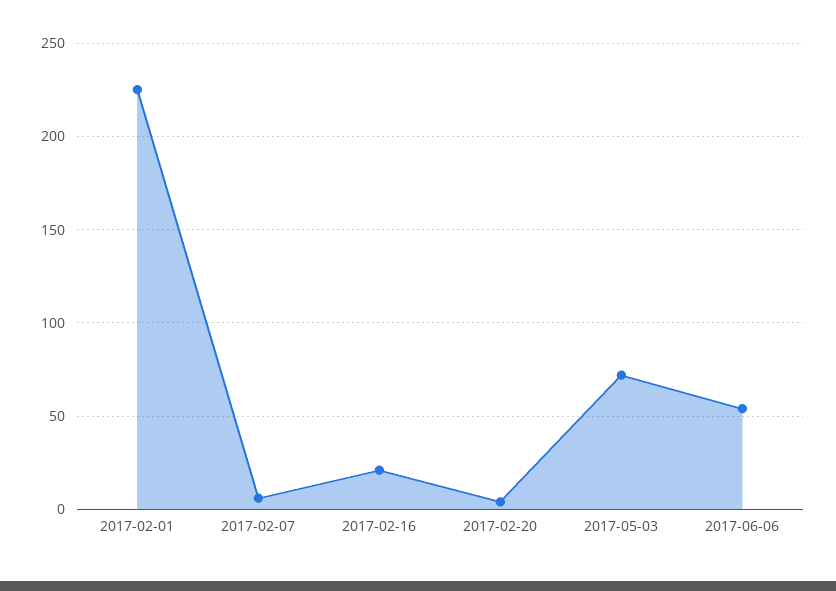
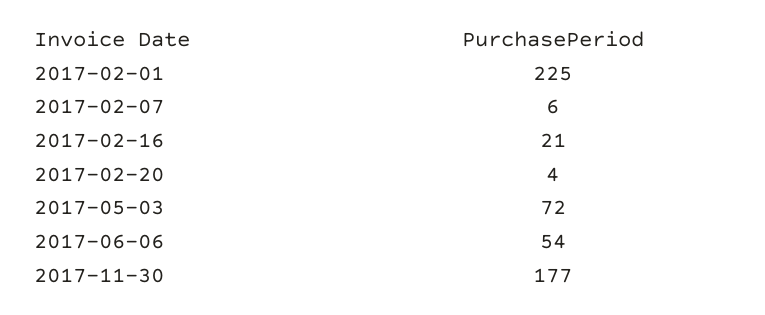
2017-11-30: none -> 177

